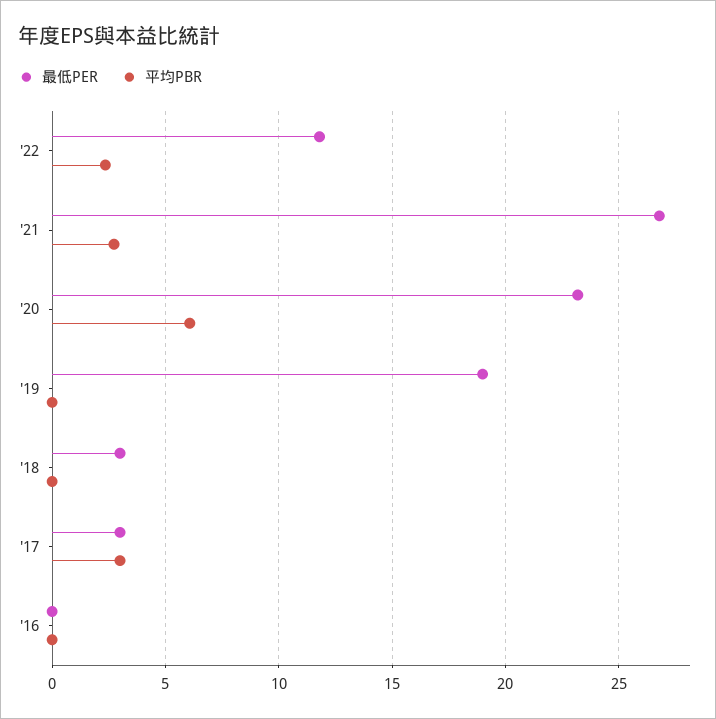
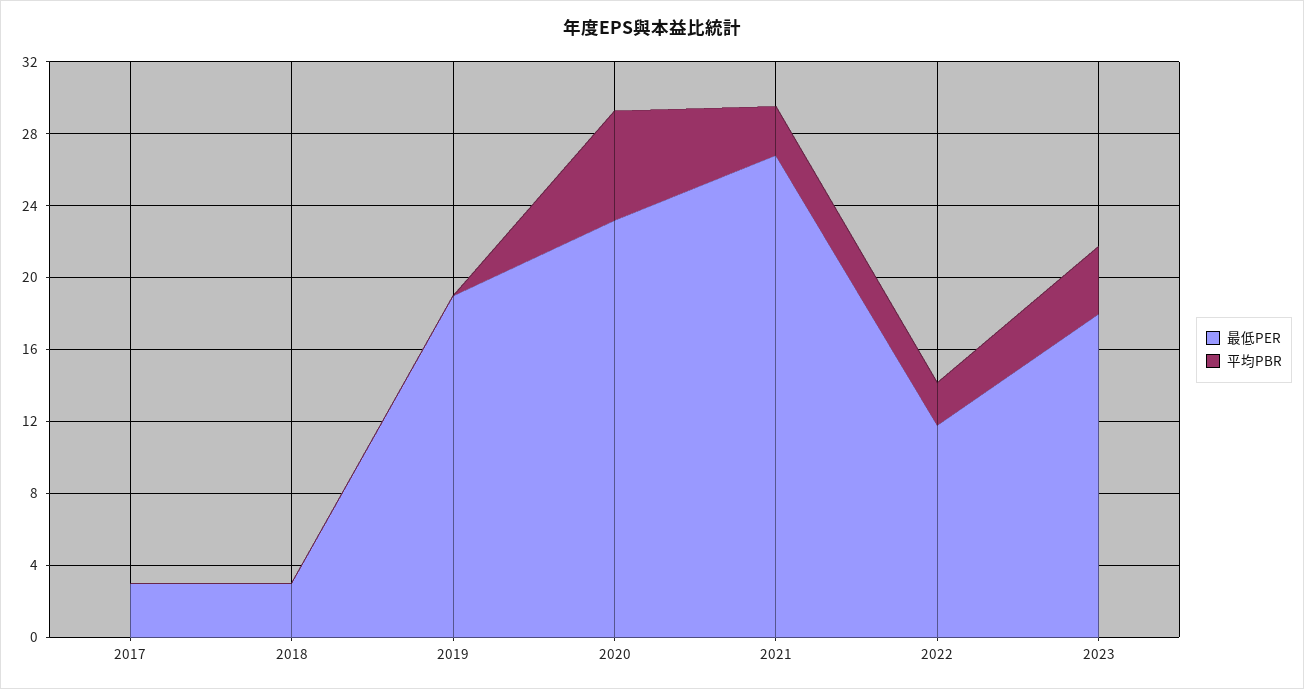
平均PBR, '17: 3 -> 0
最低PER, '16: 0 -> none
平均PBR, '16: 0 -> none
最低PER, 2023: none -> 18
平均PBR, 2023: none -> 4

